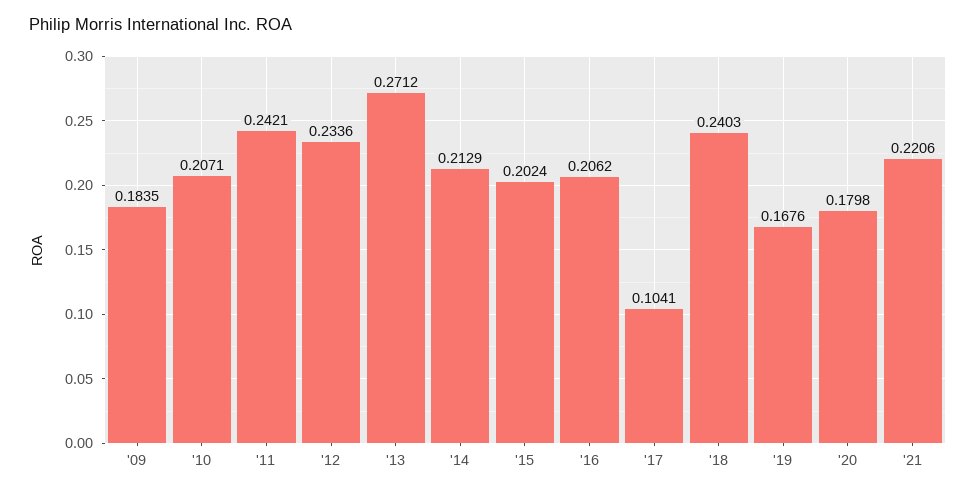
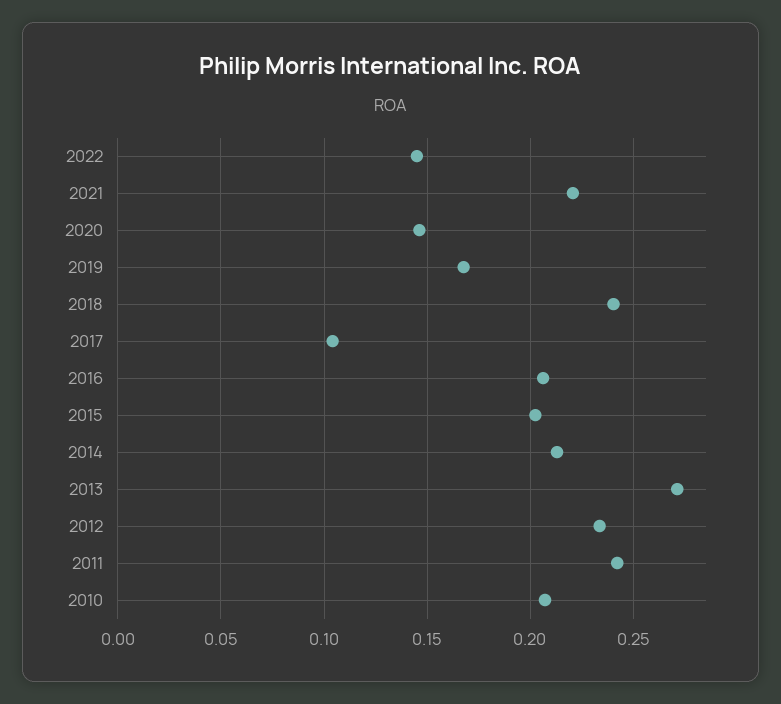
'09: 0.1835 -> none
'20: 0.1798 -> 0.145
2022: none -> 0.145

